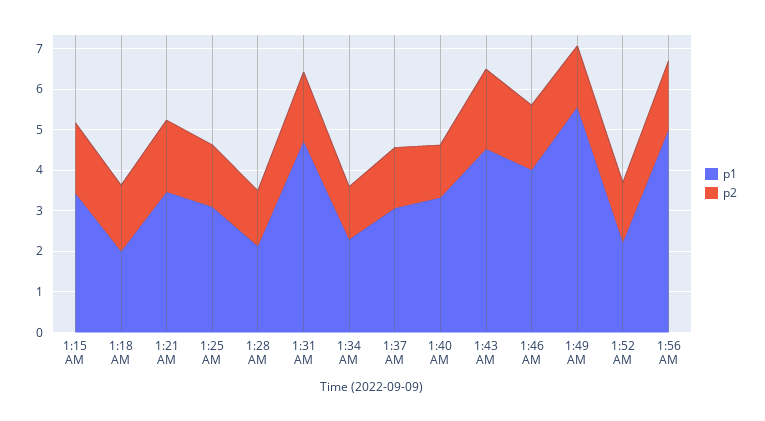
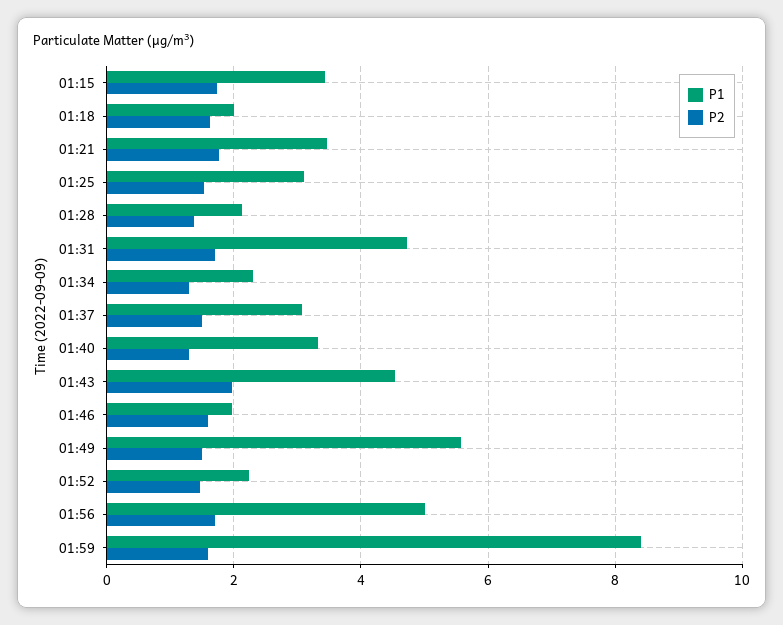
p1, 1:46 AM: 4 -> 2
p1, 01:59: none -> 8.4
p2, 01:59: none -> 1.6

